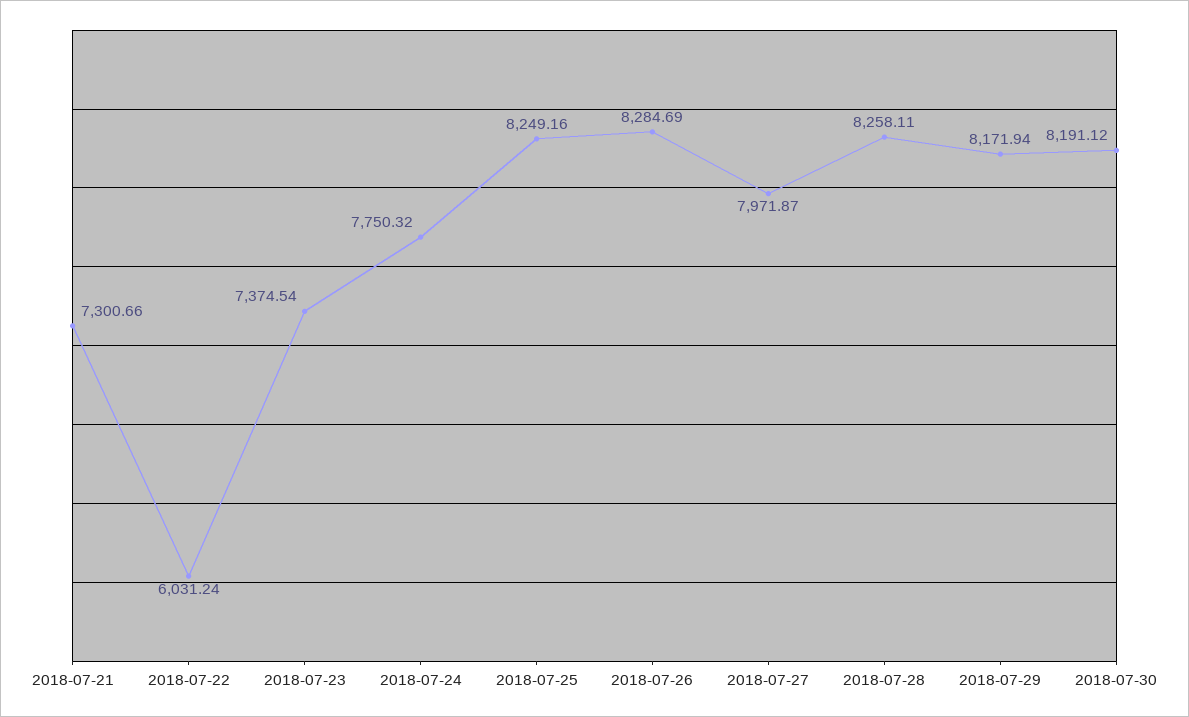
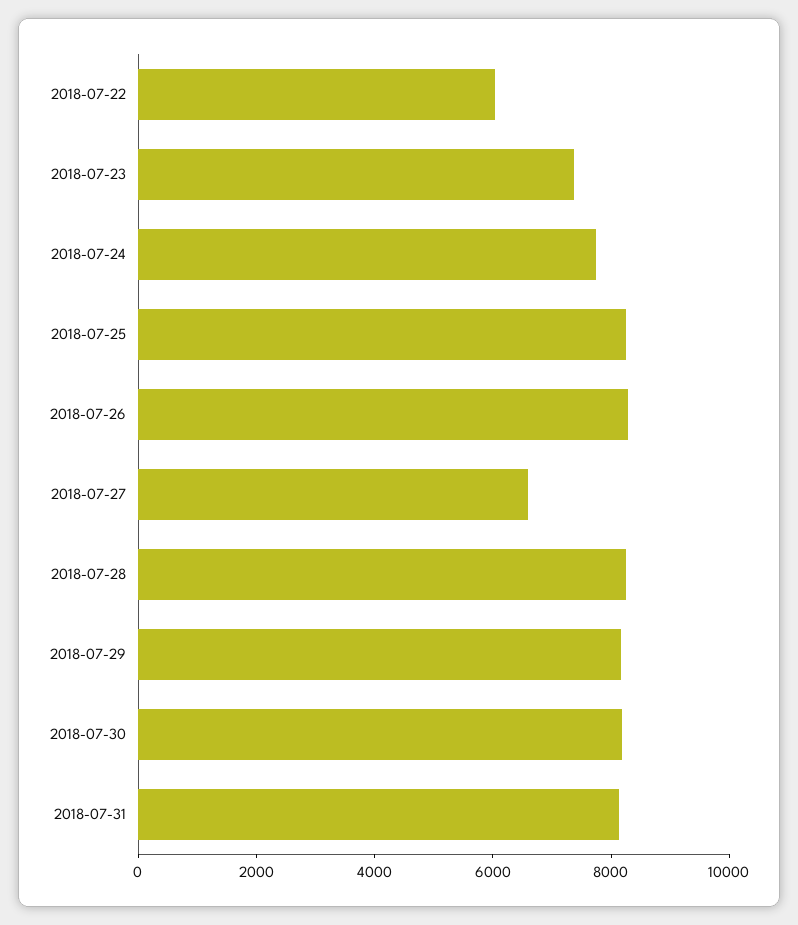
2018-07-21: 7300.66 -> none
2018-07-27: 7971.87 -> 6500
2018-07-31: none -> 8000

